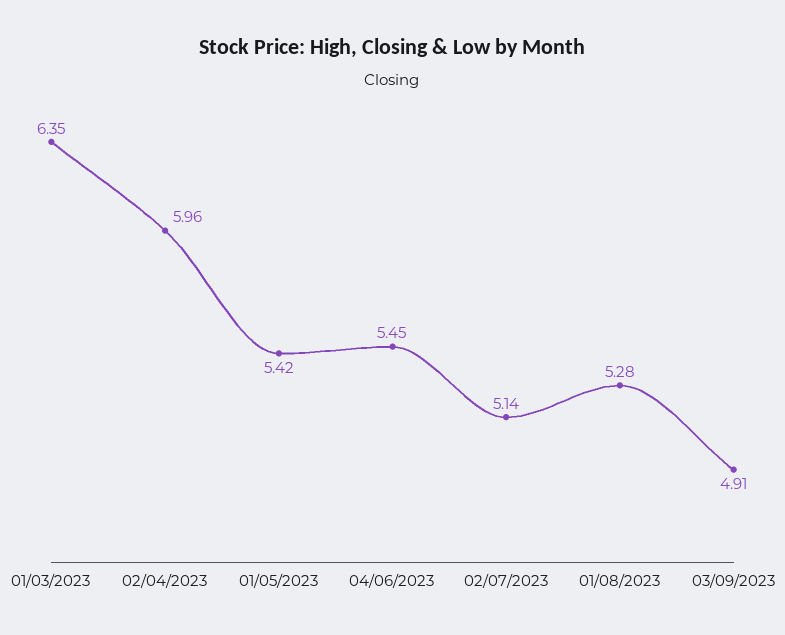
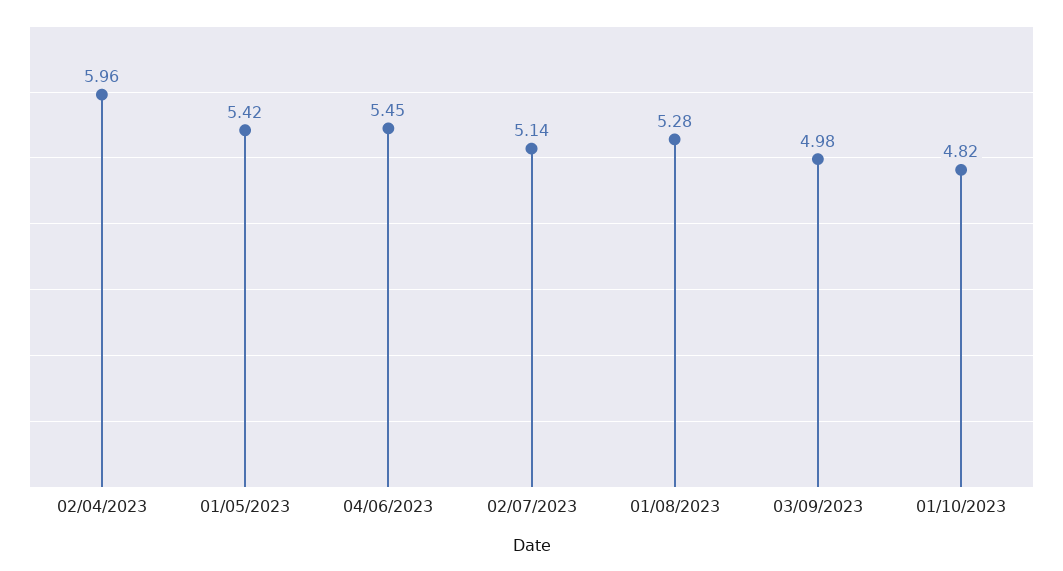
01/03/2023: 6.35 -> none
03/09/2023: 4.91 -> 4.98
01/10/2023: none -> 4.82

